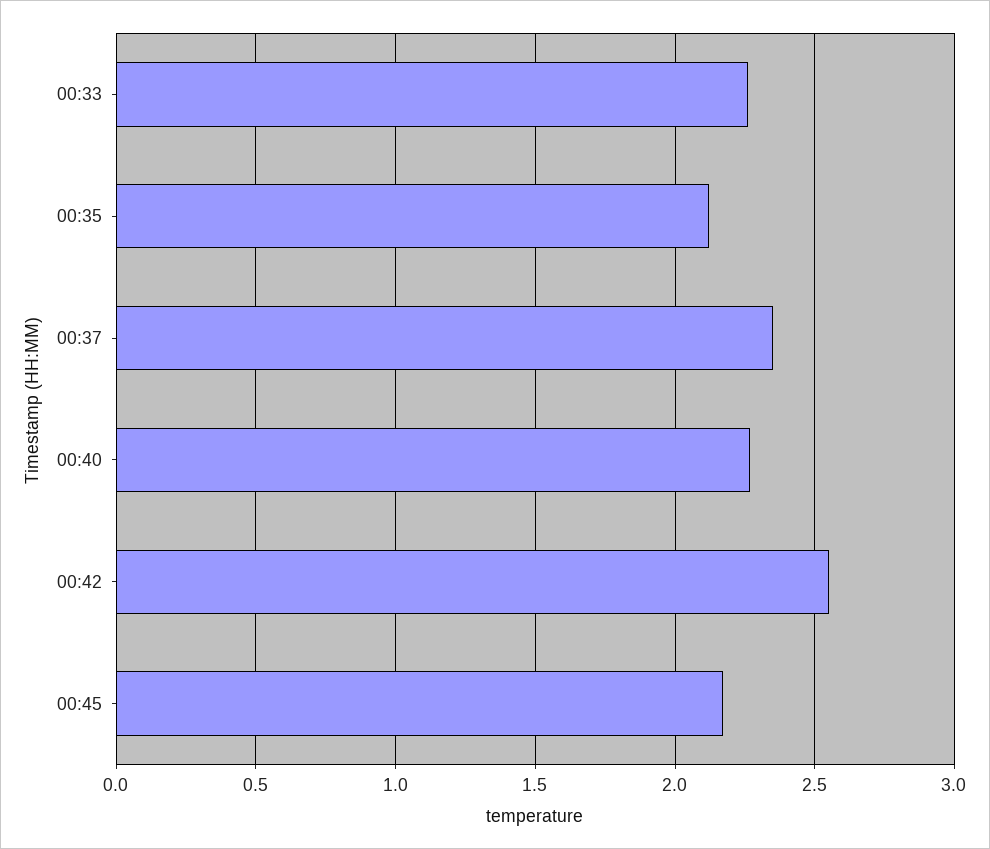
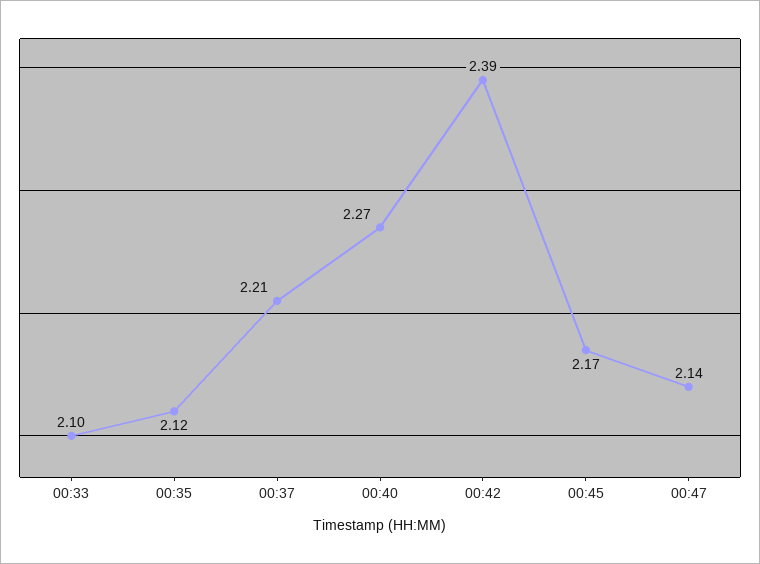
00:33: 2.25 -> 2.1
00:37: 2.35 -> 2.21
00:42: 2.55 -> 2.39
00:47: none -> 2.14

